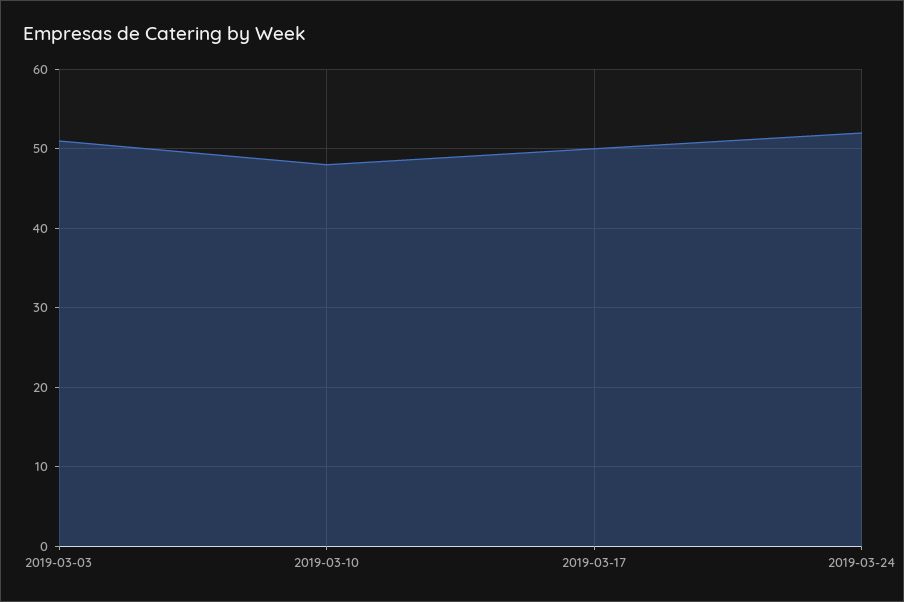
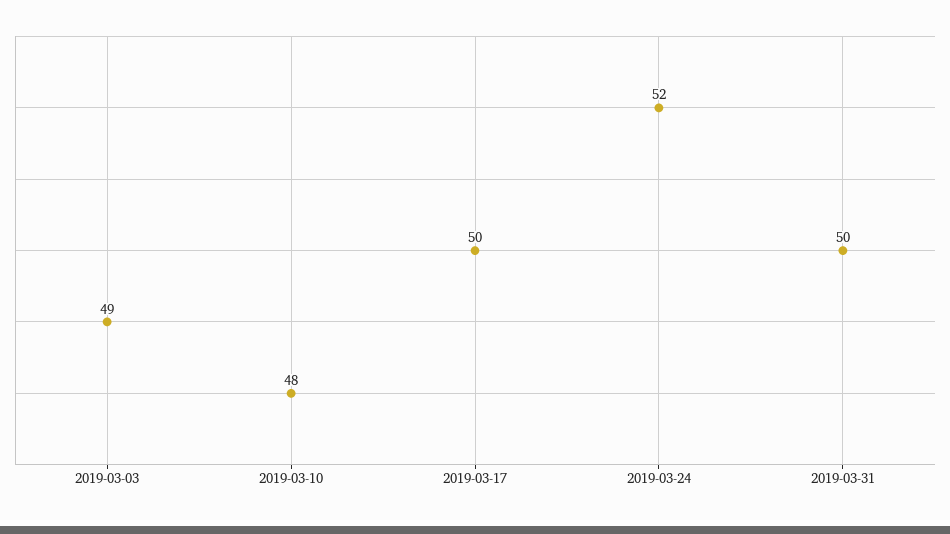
2019-03-03: 51 -> 49
2019-03-31: none -> 50

